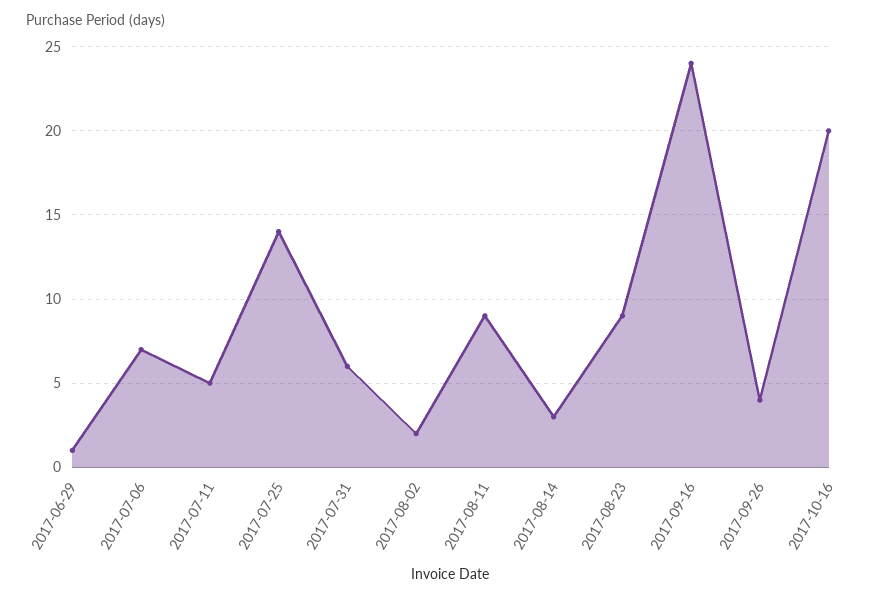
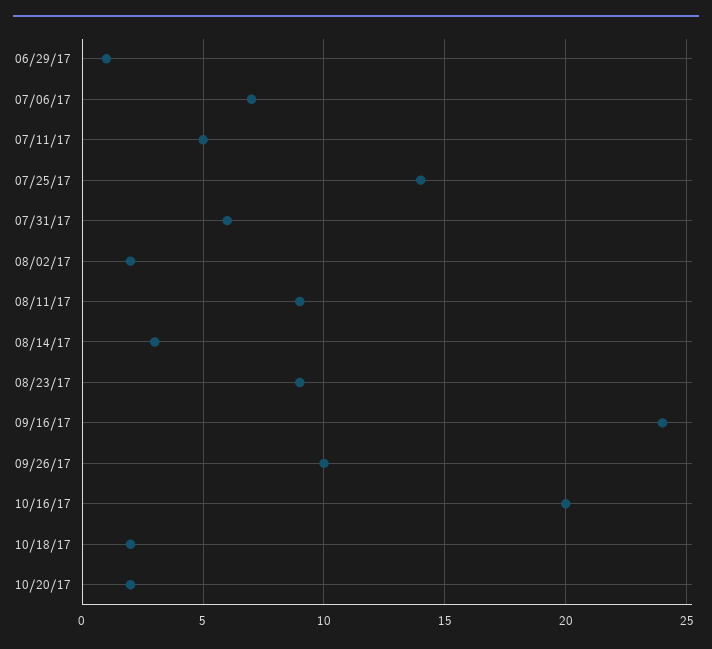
2017-09-26: 4 -> 10
10/18/17: none -> 2
10/20/17: none -> 2

